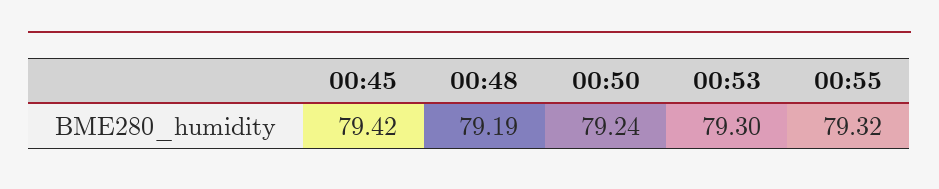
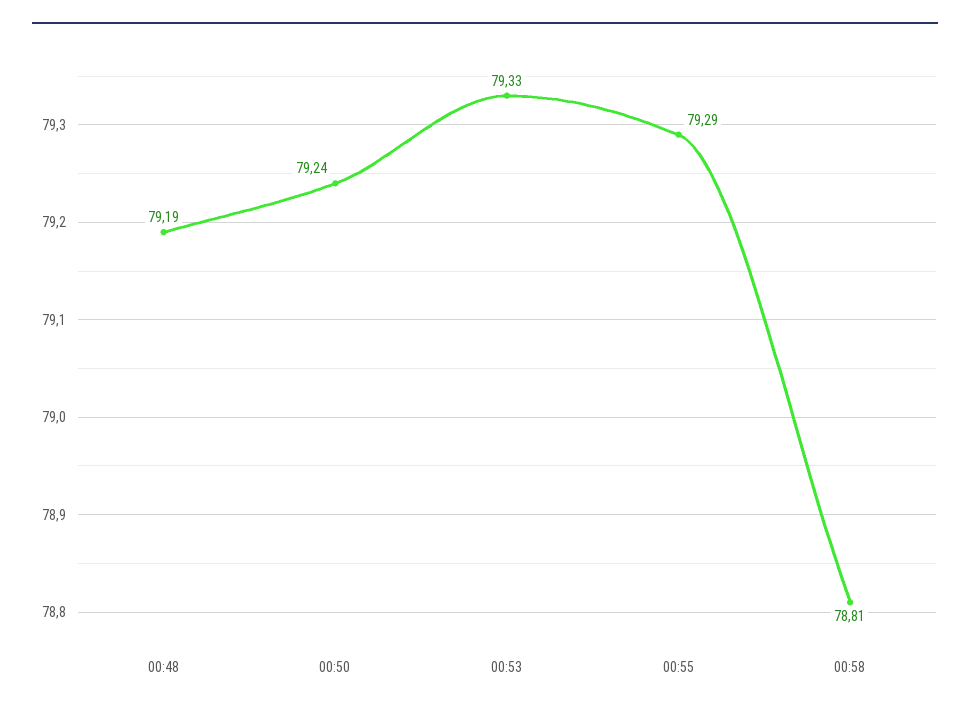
00:45: 79.42 -> none
00:53: 79.3 -> 79.33
00:55: 79.32 -> 79.29
00:58: none -> 78.81

